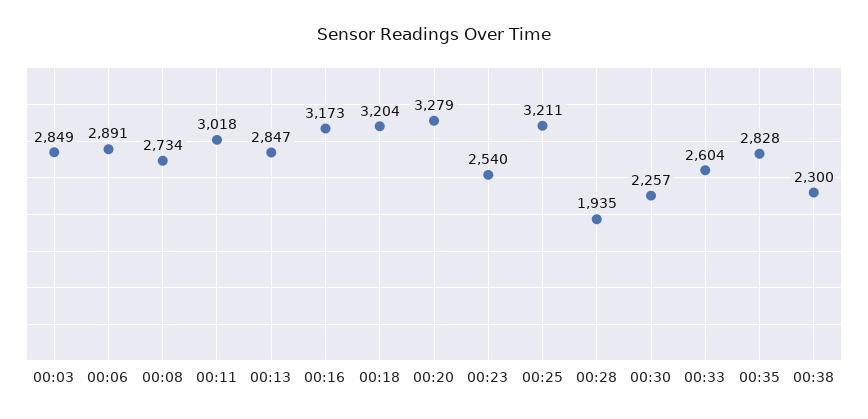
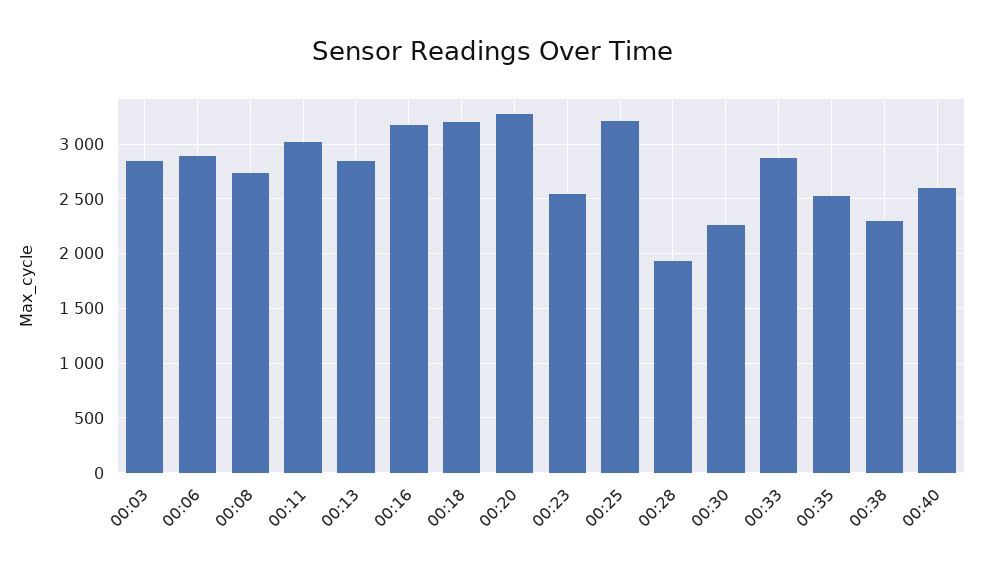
00:33: 2604 -> 2900
00:35: 2828 -> 2500
00:40: none -> 2600

